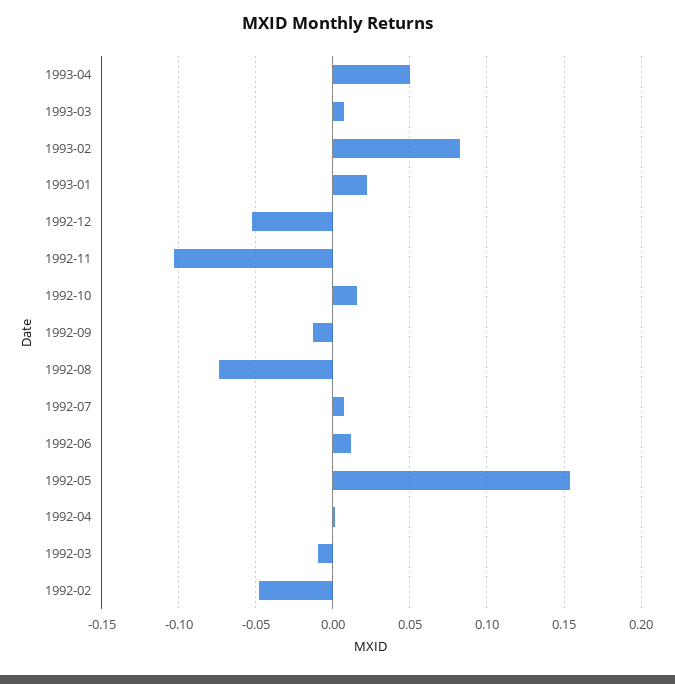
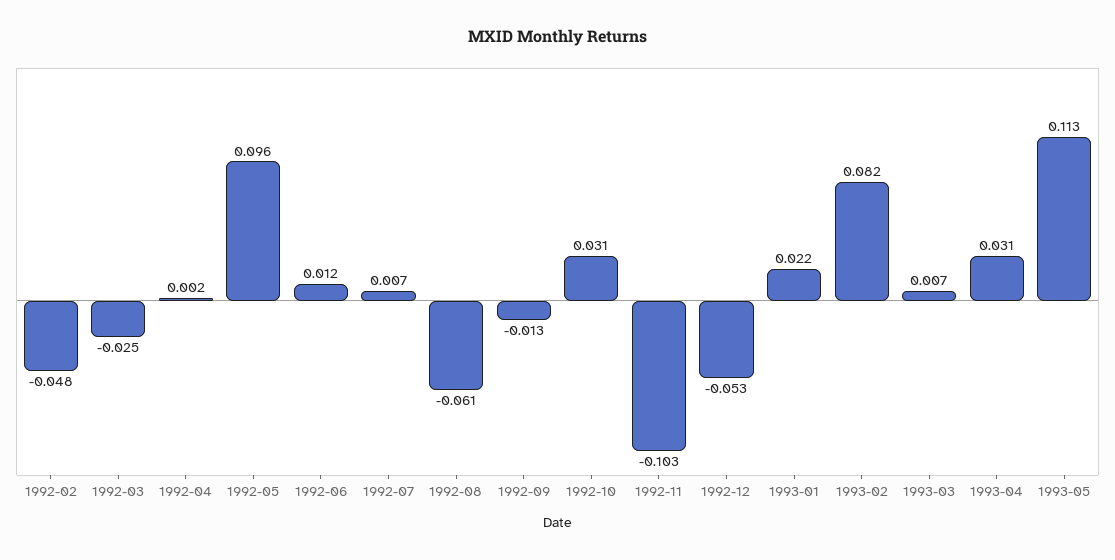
1993-04: 0.05 -> 0.031
1992-10: 0.015 -> 0.031
1992-08: -0.075 -> -0.061
1992-05: 0.155 -> 0.096
1992-03: -0.01 -> -0.025
1993-05: none -> 0.113

